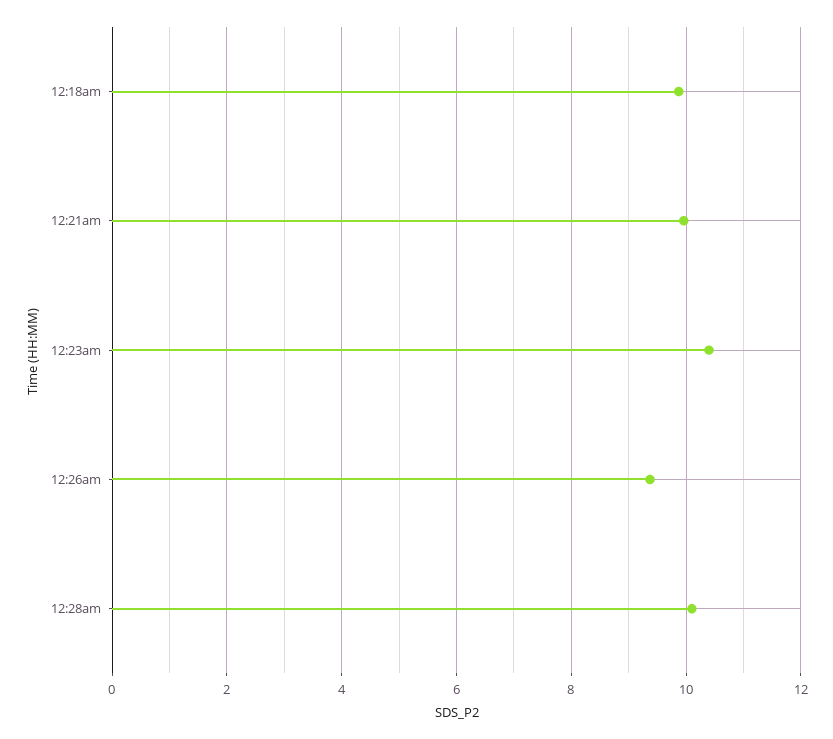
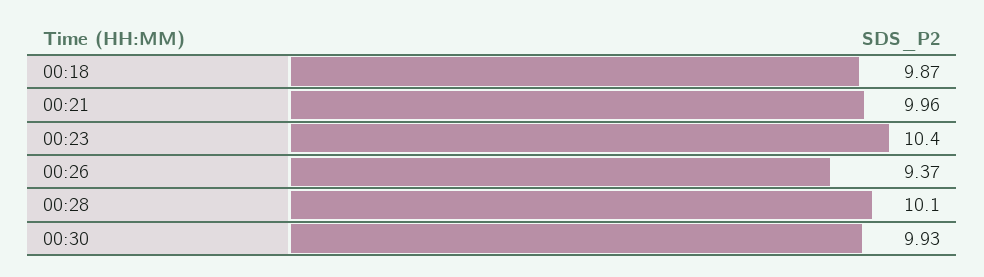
00:30: none -> 9.93

